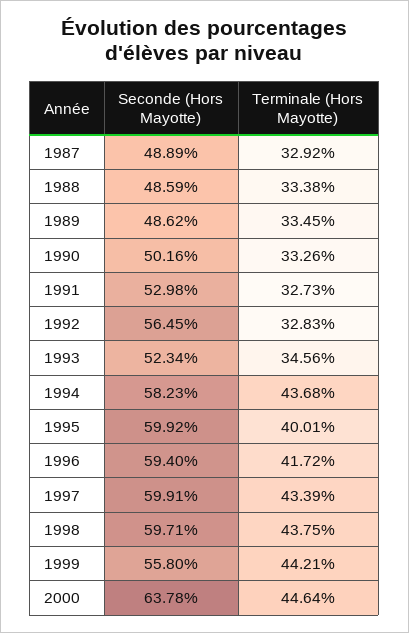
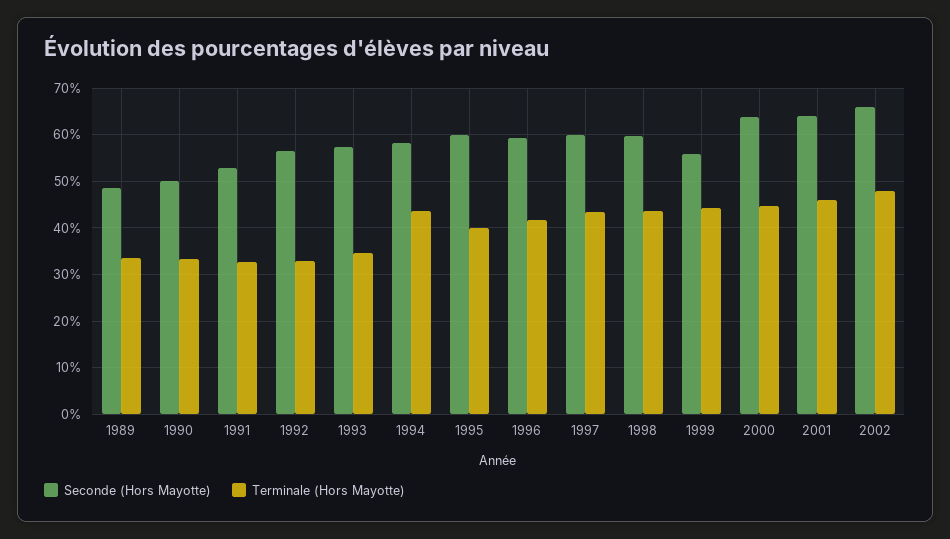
Seconde (Hors Mayotte), 1987: 48.89 -> none
Terminale (Hors Mayotte), 1987: 32.92 -> none
Seconde (Hors Mayotte), 1988: 48.59 -> none
Terminale (Hors Mayotte), 1988: 33.38 -> none
Seconde (Hors Mayotte), 1993: 52.34 -> 58
Seconde (Hors Mayotte), 2001: none -> 64
Terminale (Hors Mayotte), 2001: none -> 46
Seconde (Hors Mayotte), 2002: none -> 66
Terminale (Hors Mayotte), 2002: none -> 48

